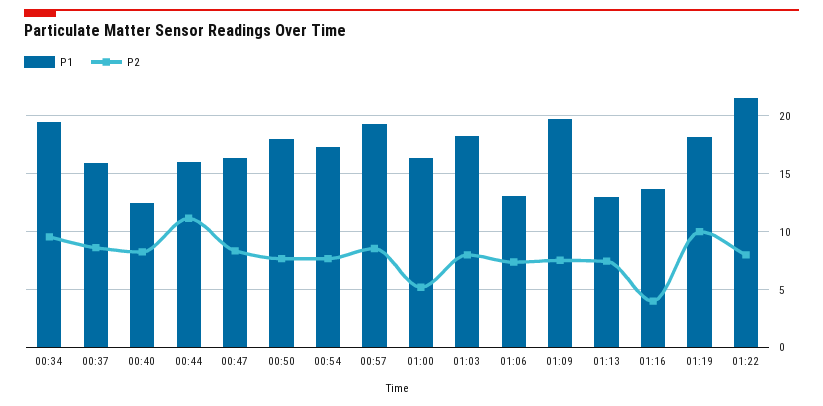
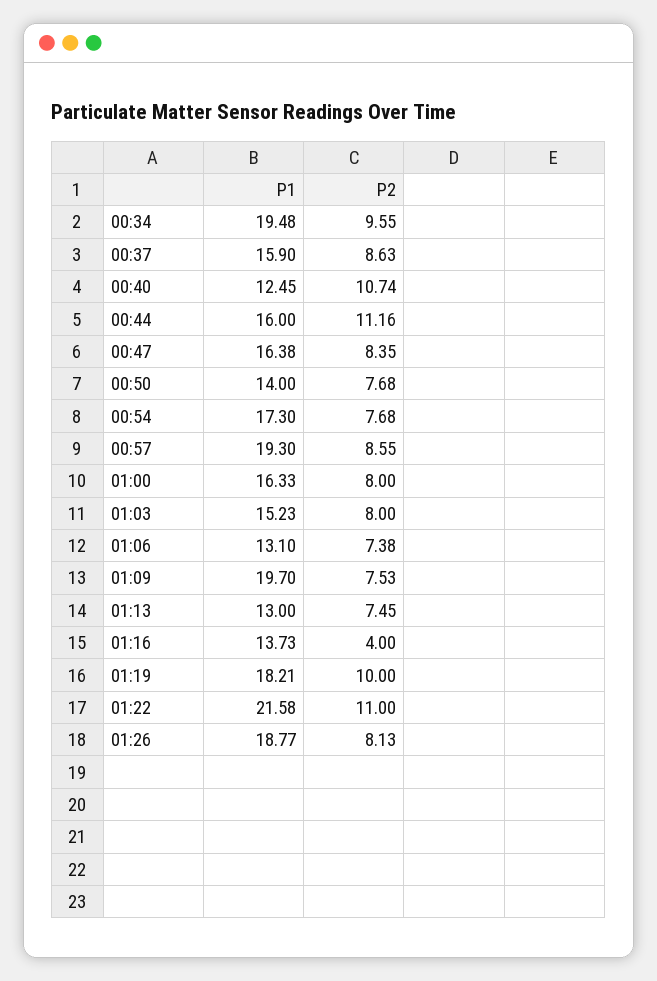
P2, 00:40: 8 -> 10.74
P1, 00:50: 18 -> 14
P2, 01:00: 5 -> 8
P1, 01:03: 18 -> 15.23
P2, 01:22: 8 -> 11
P1, 01:26: none -> 18.77
P2, 01:26: none -> 8.13

